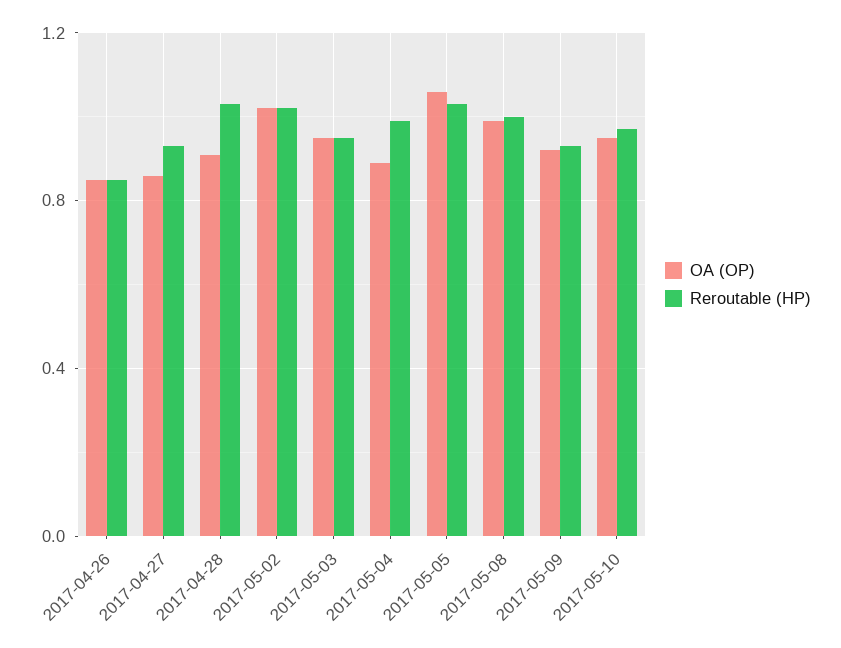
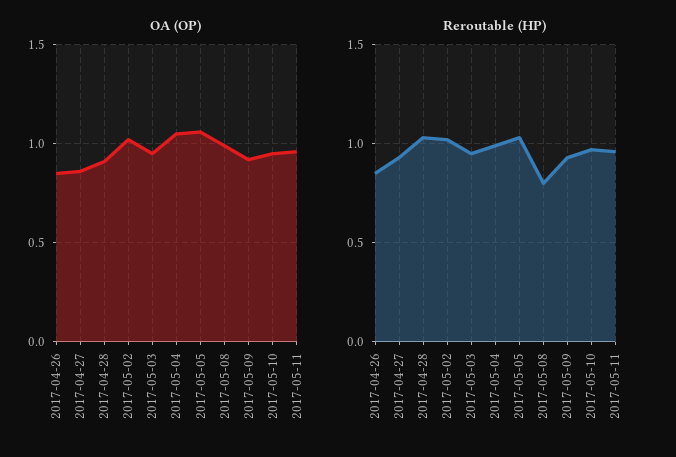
OA (OP), 2017-05-04: 0.9 -> 1.05
Reroutable (HP), 2017-05-08: 1 -> 0.8
OA (OP), 2017-05-11: none -> 0.95
Reroutable (HP), 2017-05-11: none -> 0.95

